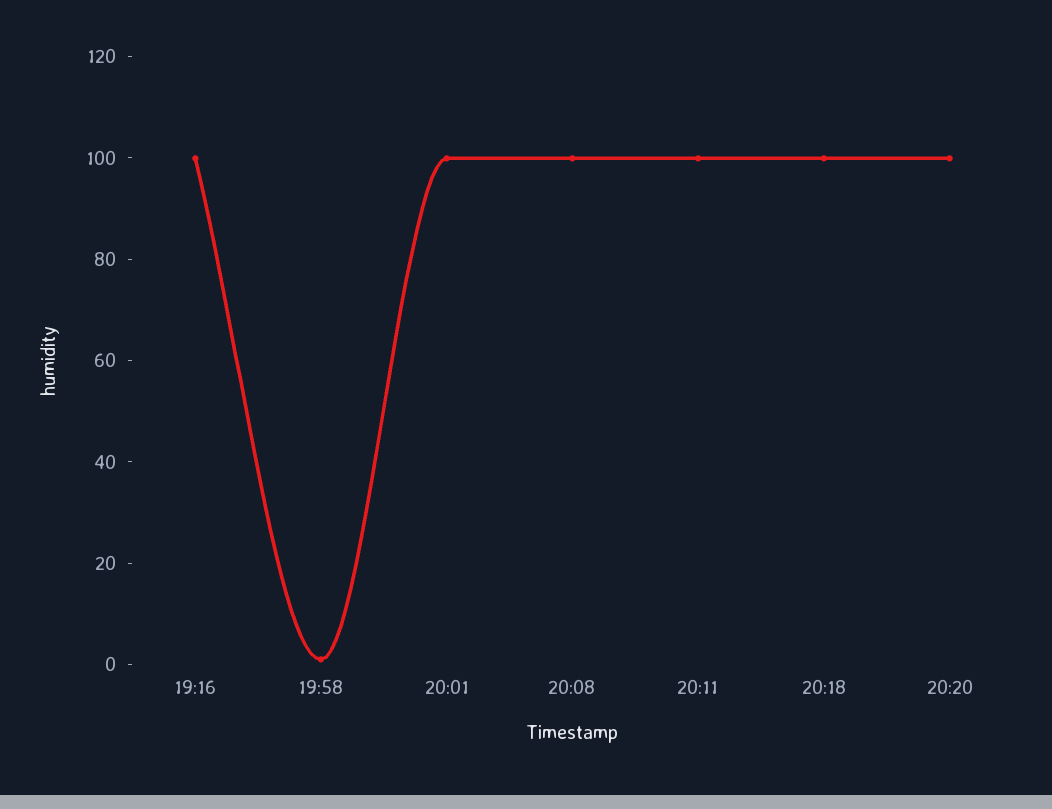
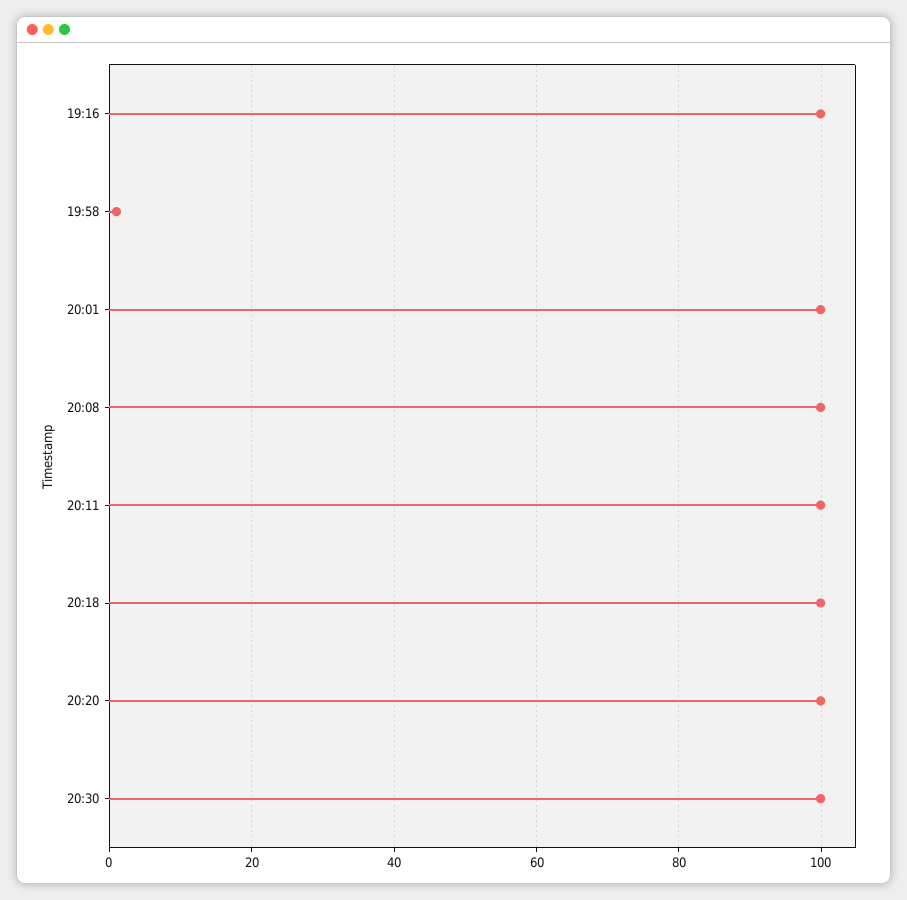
20:30: none -> 100

